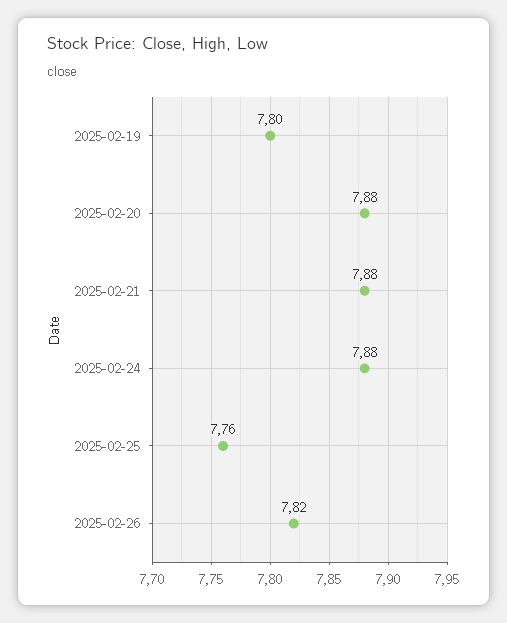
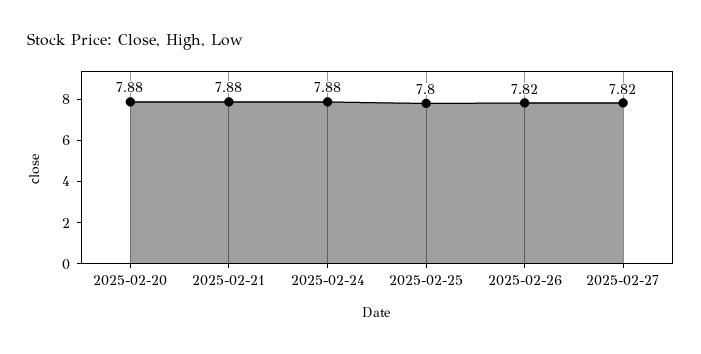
2025-02-19: 7.8 -> none
2025-02-25: 7.76 -> 7.8
2025-02-27: none -> 7.82

